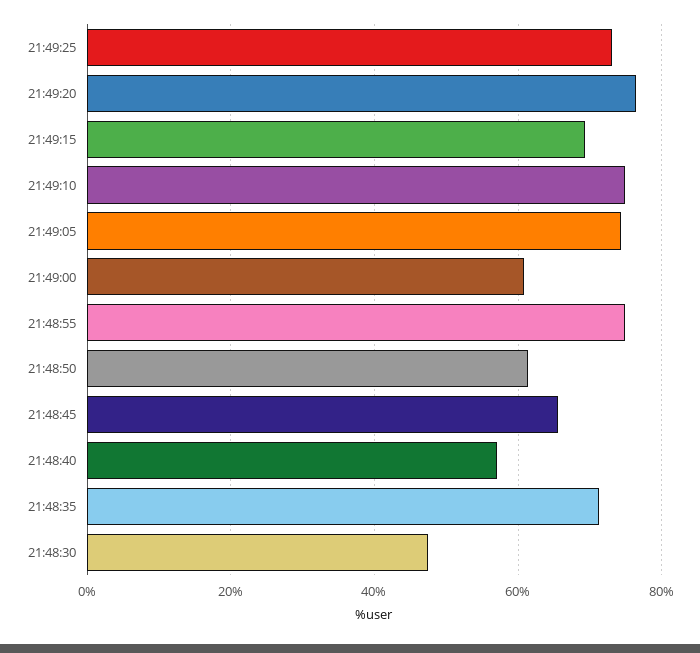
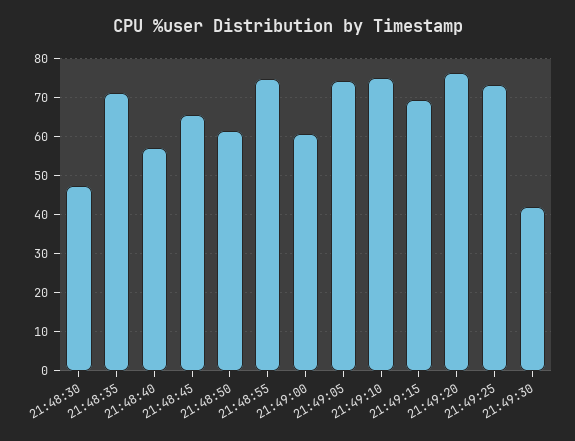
21:49:30: none -> 42

